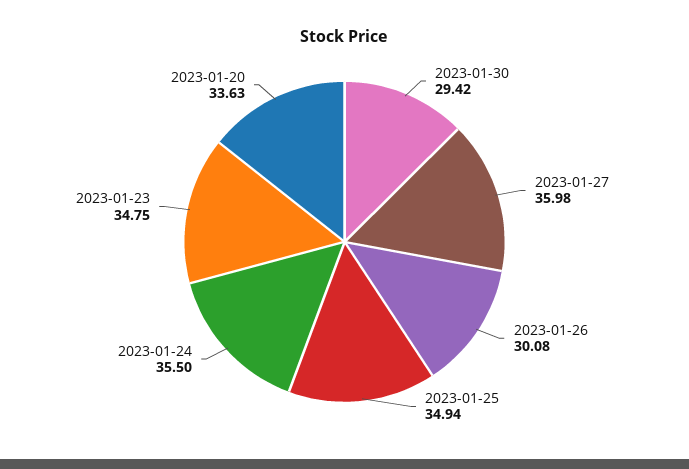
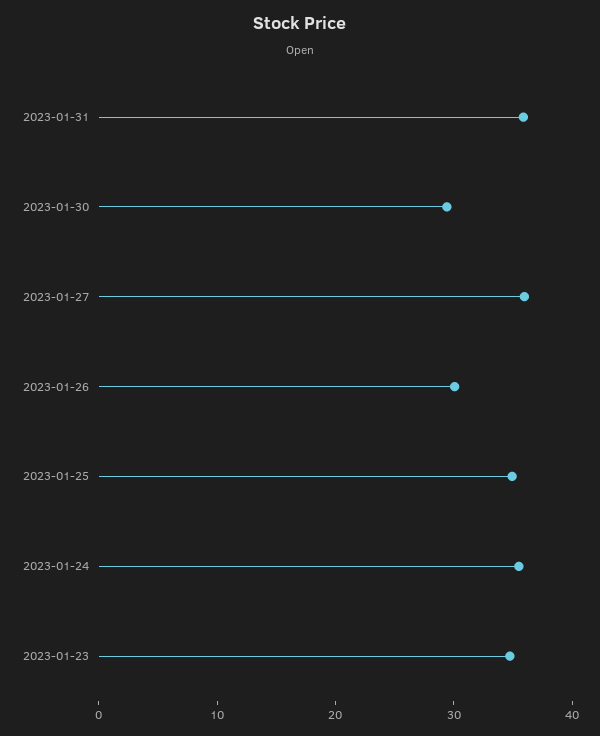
2023-01-20: 33.63 -> none
2023-01-31: none -> 36

